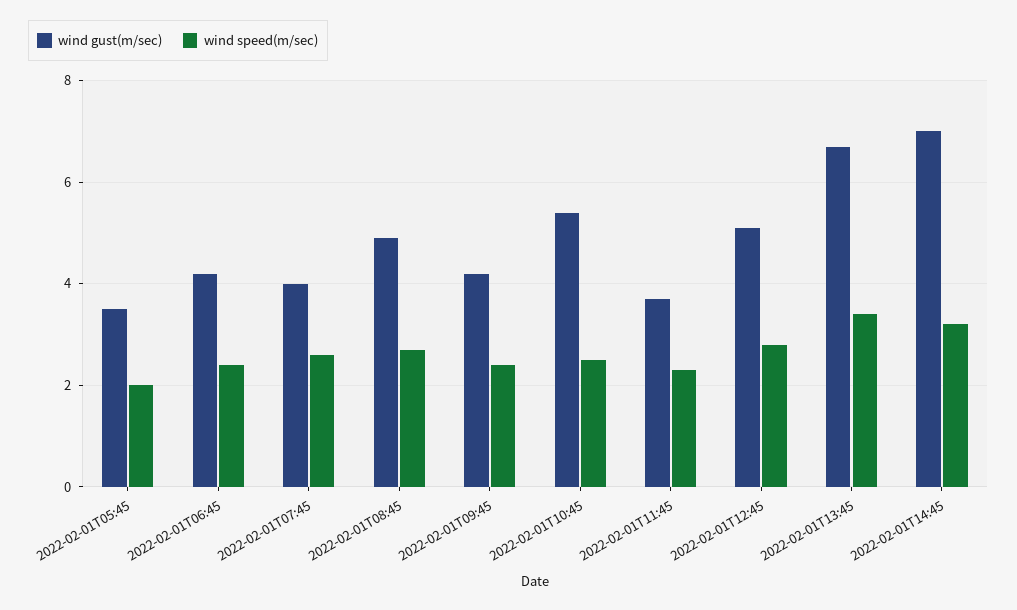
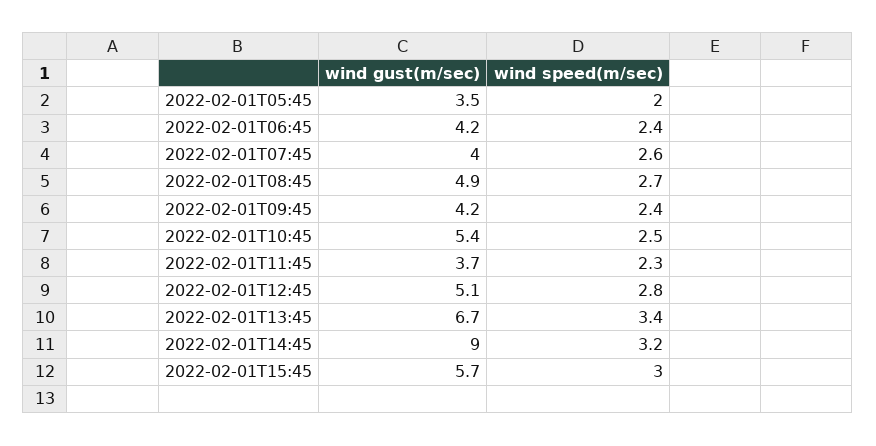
wind gust(m/sec), 2022-02-01T14:45: 7 -> 9
wind gust(m/sec), 2022-02-01T15:45: none -> 5.7
wind speed(m/sec), 2022-02-01T15:45: none -> 3

